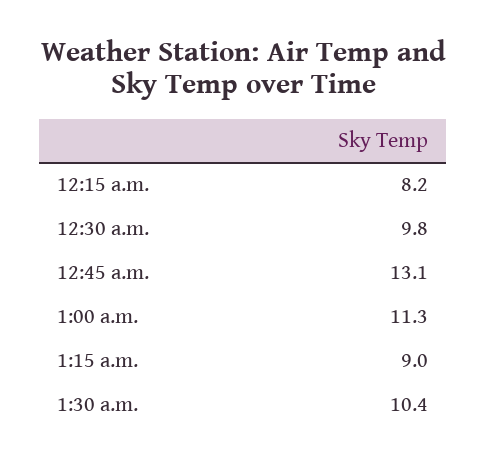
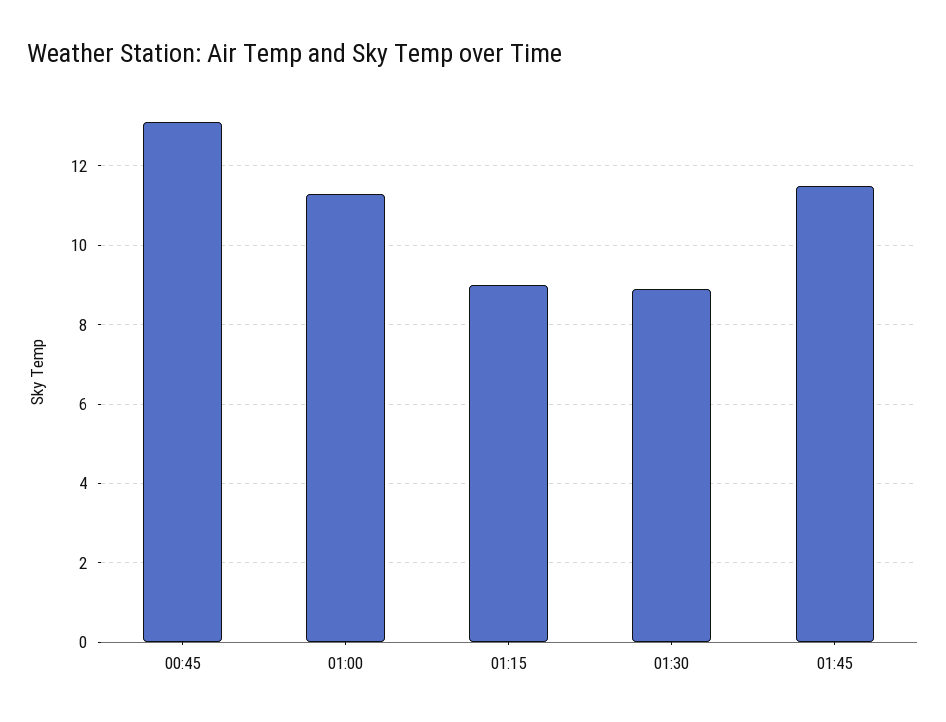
12:15 a.m.: 8.2 -> none
12:30 a.m.: 9.8 -> none
1:30 a.m.: 10.4 -> 9
01:45: none -> 11.5

